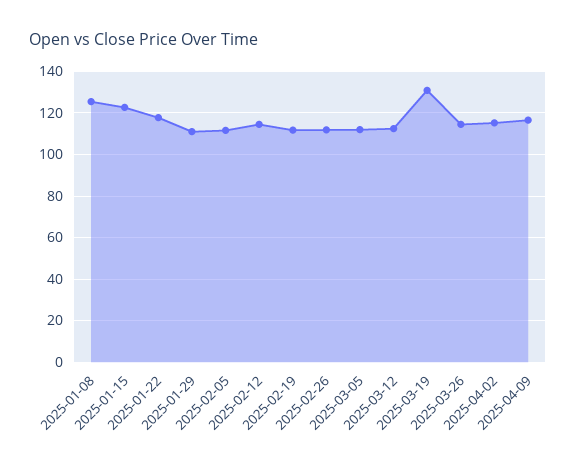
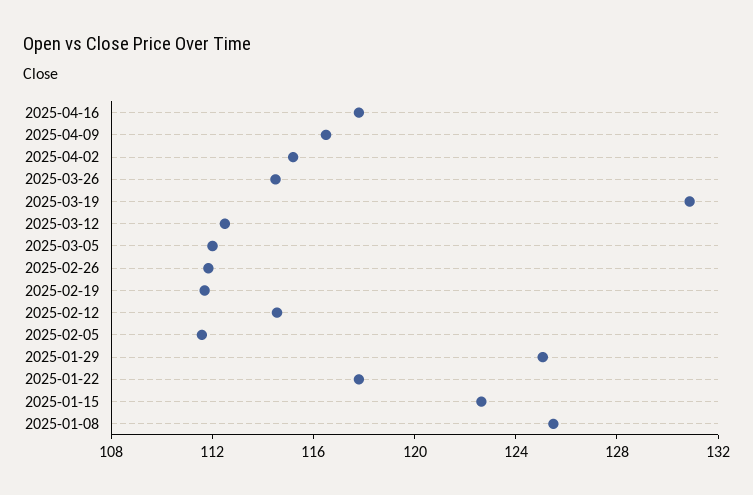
2025-01-29: 110 -> 125
2025-04-16: none -> 118

